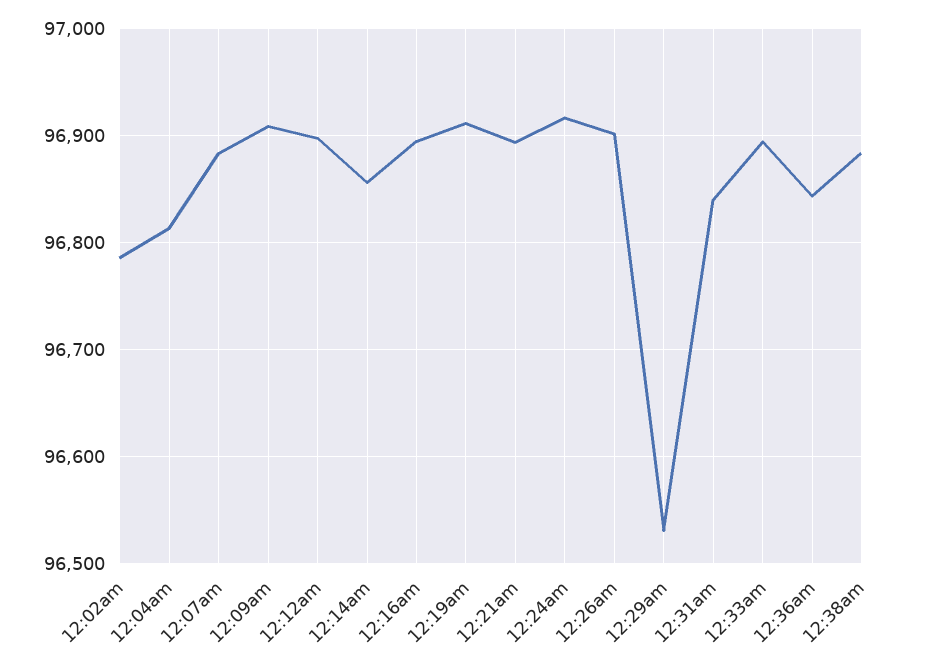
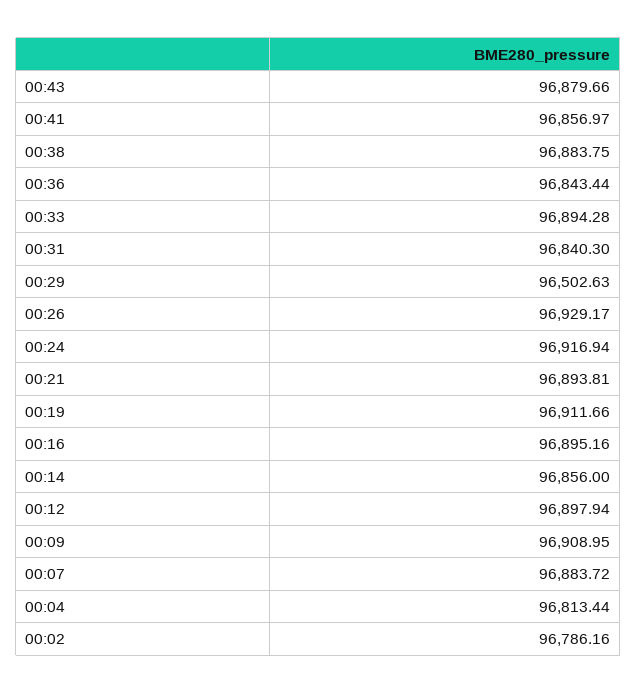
12:26am: 96900 -> 96929.17
12:29am: 96530 -> 96502.63
00:43: none -> 96879.66
00:41: none -> 96856.97

